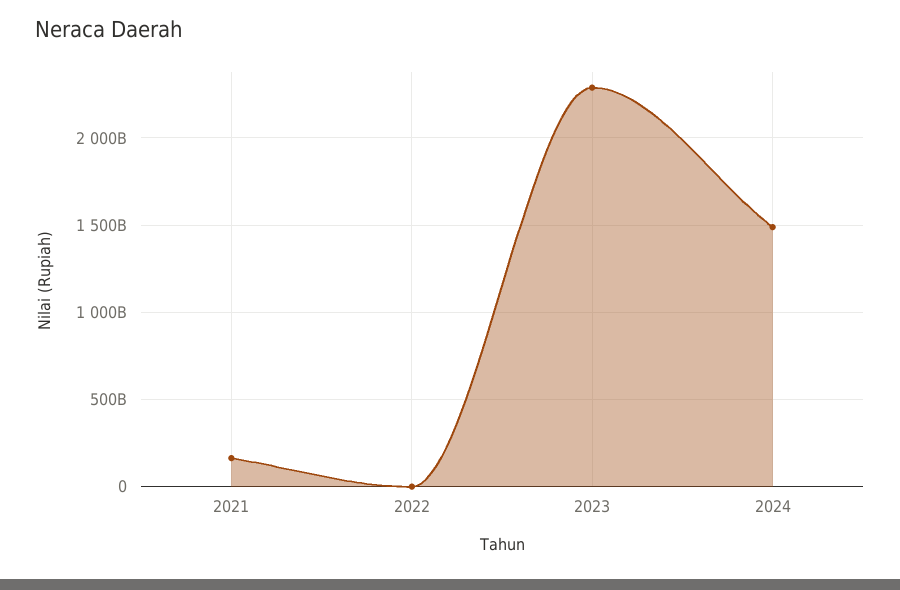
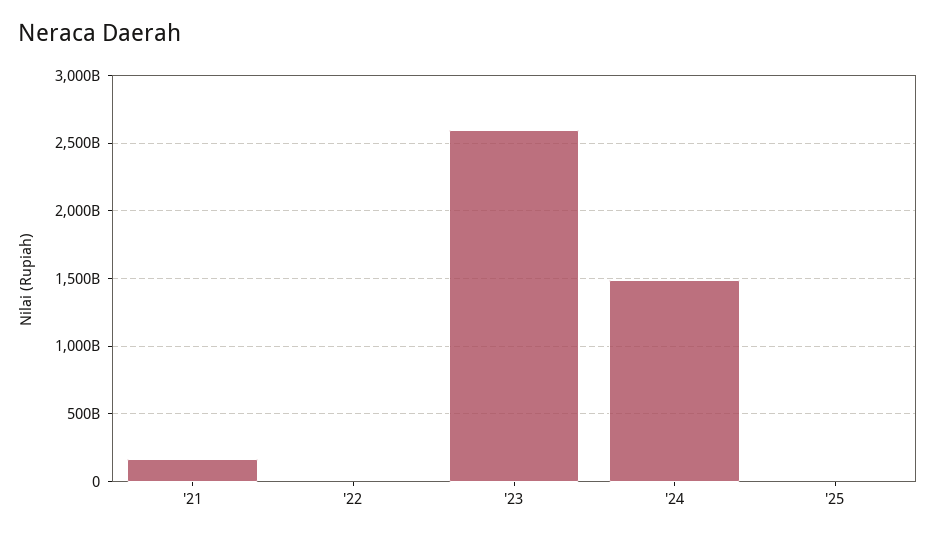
2023: 2300000000000 -> 2600000000000
'25: none -> 0

